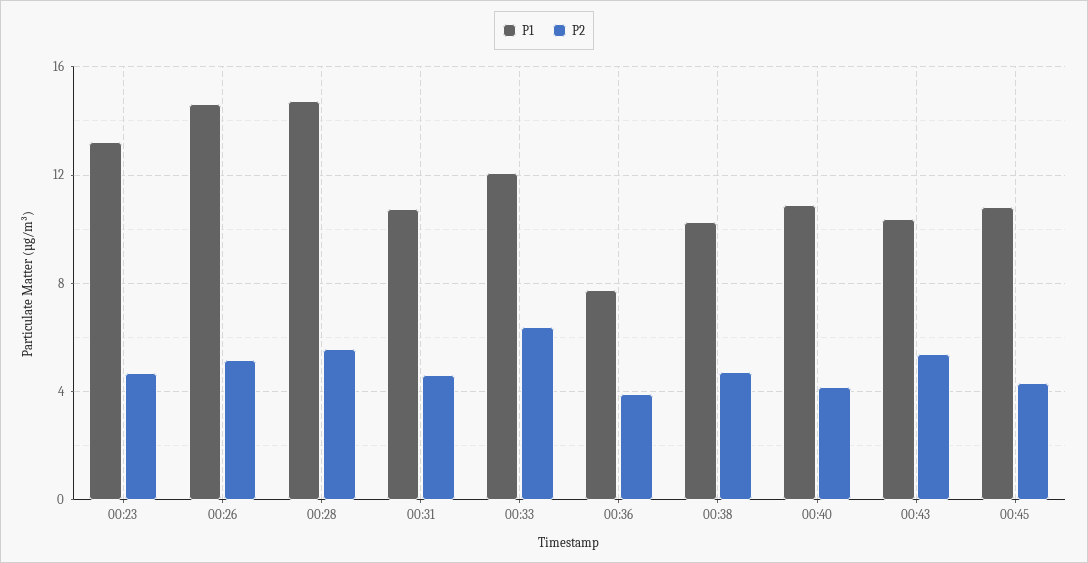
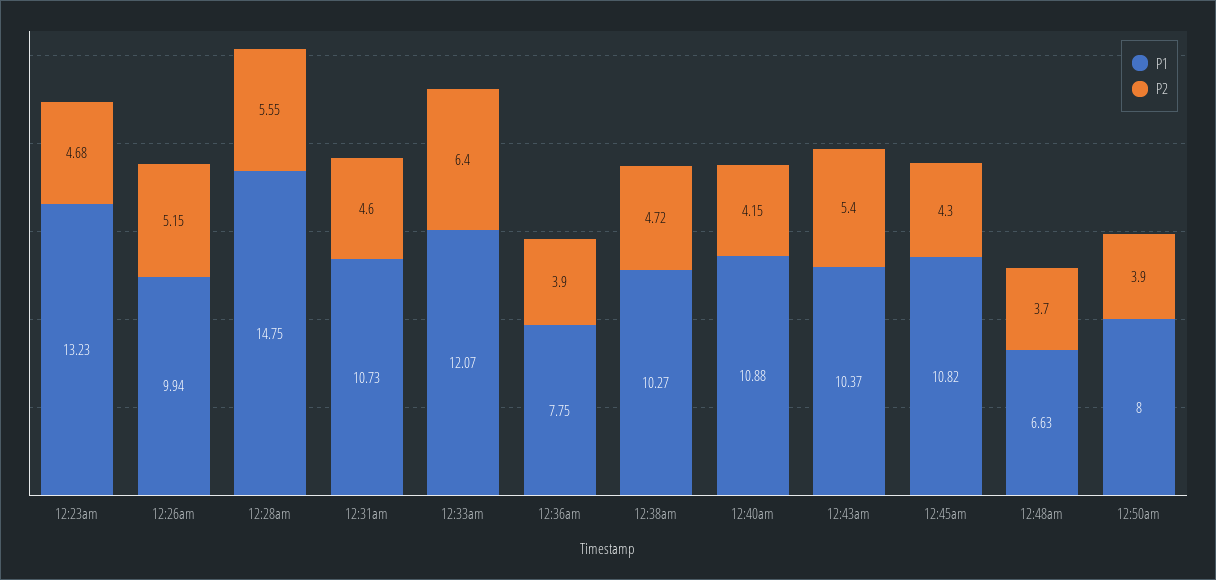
P1, 00:26: 14.5 -> 9.94
P1, 12:48am: none -> 6.63
P2, 12:48am: none -> 3.7
P1, 12:50am: none -> 8
P2, 12:50am: none -> 3.9

